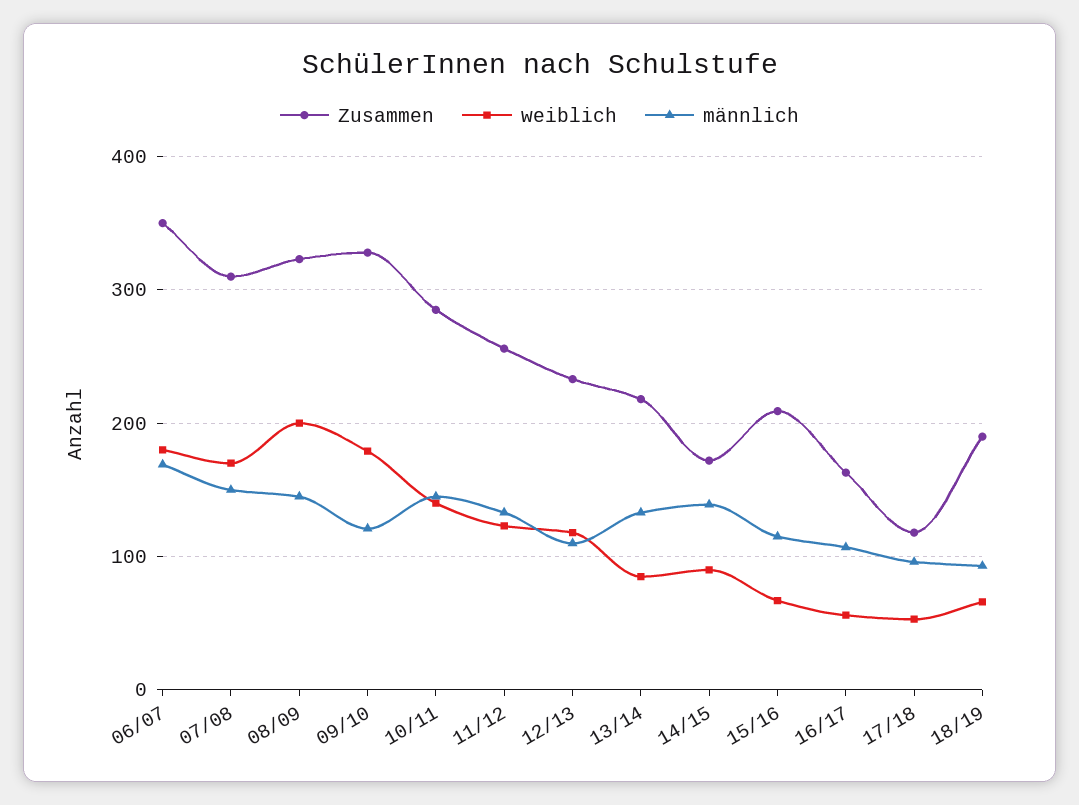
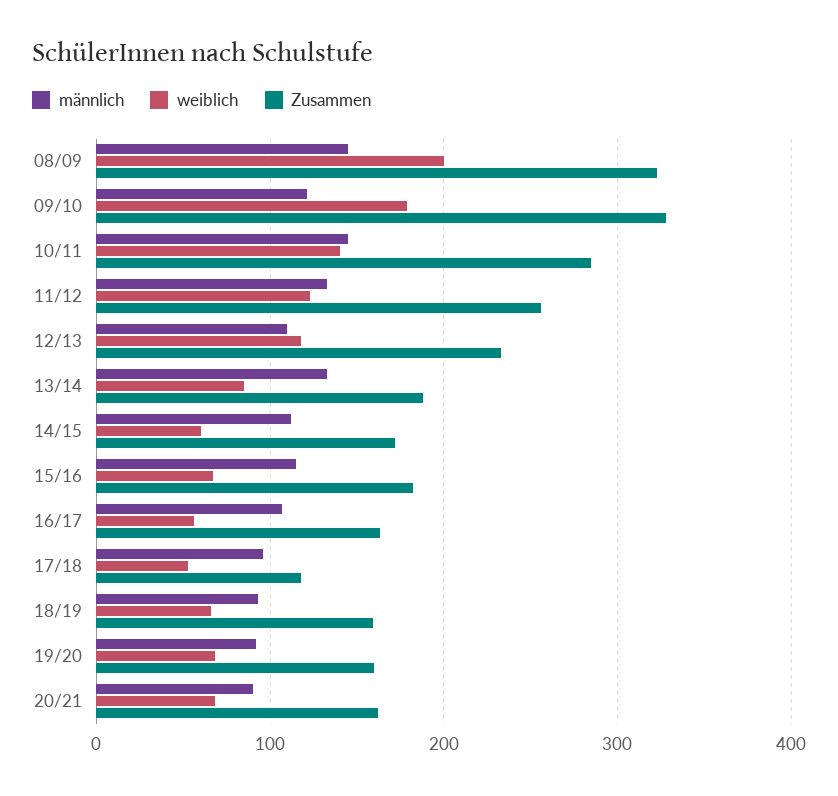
Zusammen, 06/07: 350 -> none
weiblich, 06/07: 180 -> none
männlich, 06/07: 170 -> none
Zusammen, 07/08: 310 -> none
weiblich, 07/08: 170 -> none
männlich, 07/08: 150 -> none
Zusammen, 13/14: 220 -> 190
weiblich, 14/15: 90 -> 60
männlich, 14/15: 140 -> 110
Zusammen, 15/16: 210 -> 180
Zusammen, 18/19: 190 -> 160
männlich, 19/20: none -> 90
weiblich, 19/20: none -> 70
Zusammen, 19/20: none -> 160
männlich, 20/21: none -> 90
weiblich, 20/21: none -> 70
Zusammen, 20/21: none -> 160

